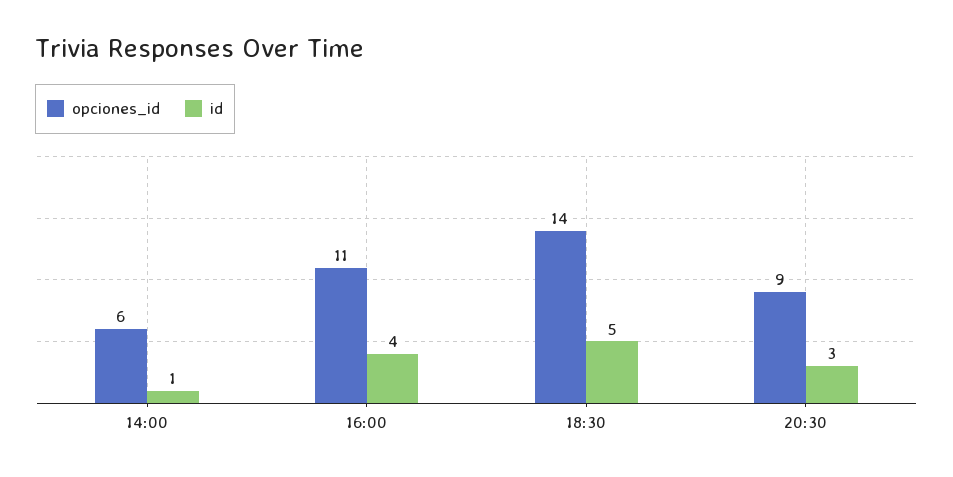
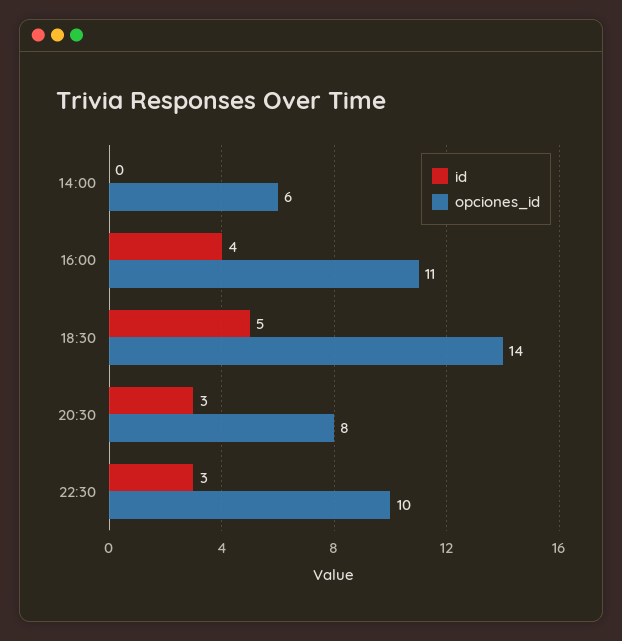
id, 14:00: 1 -> 0
opciones_id, 20:30: 9 -> 8
id, 22:30: none -> 3
opciones_id, 22:30: none -> 10

